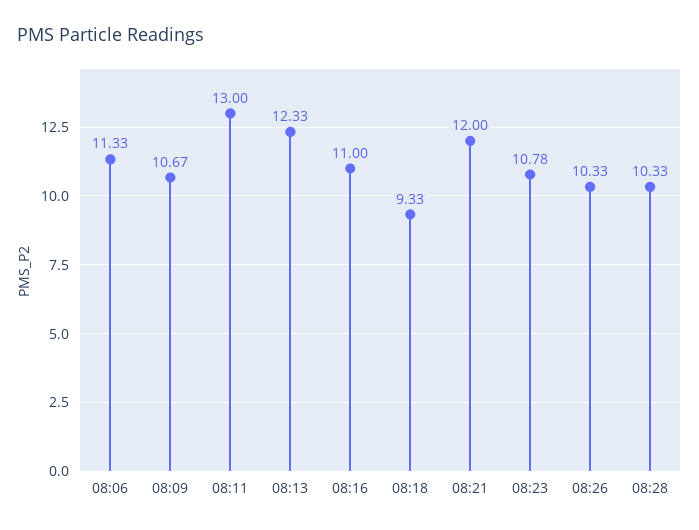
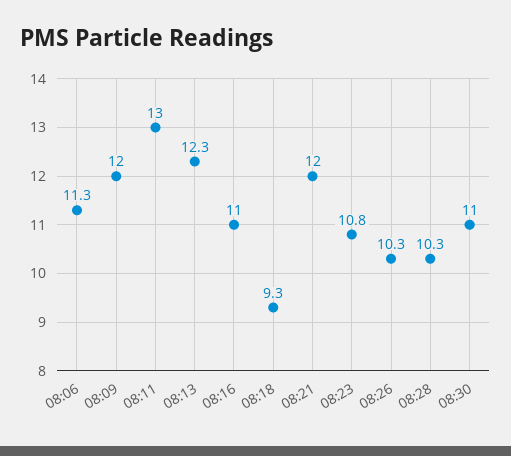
08:09: 10.67 -> 12
08:30: none -> 11

